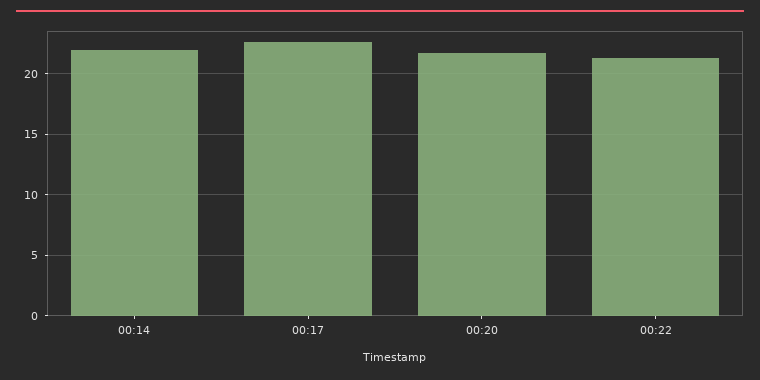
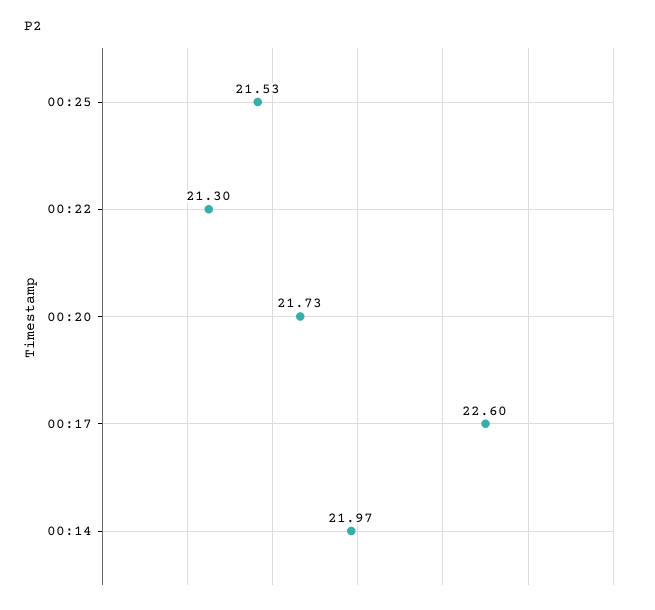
00:25: none -> 21.53

